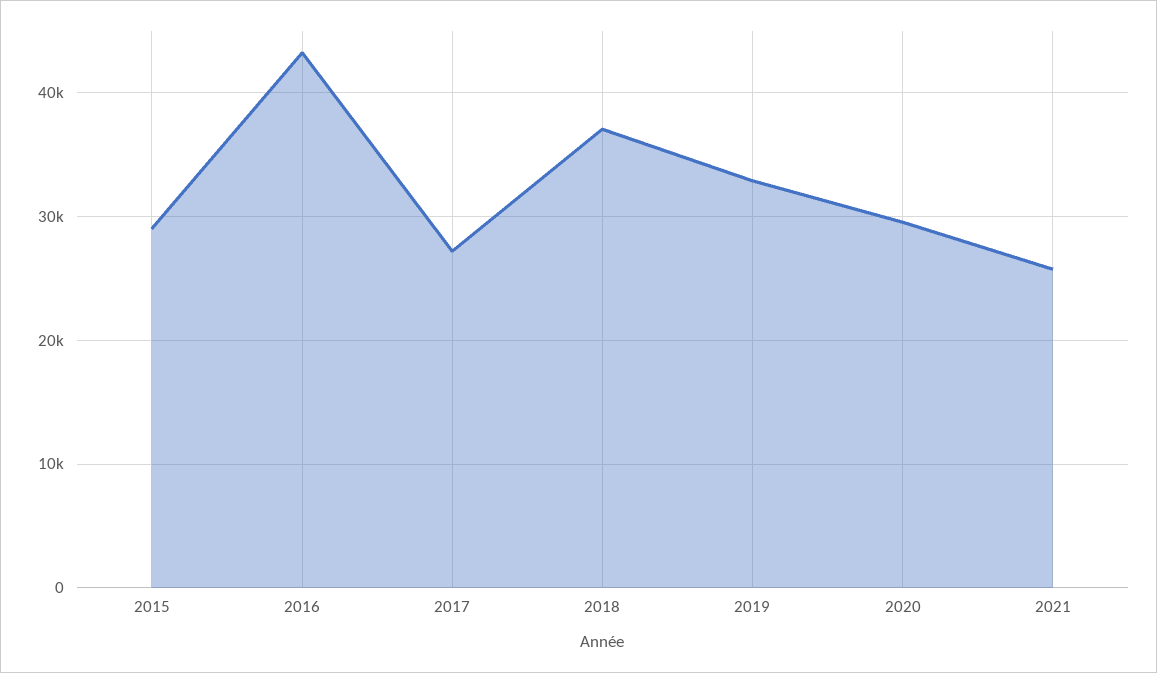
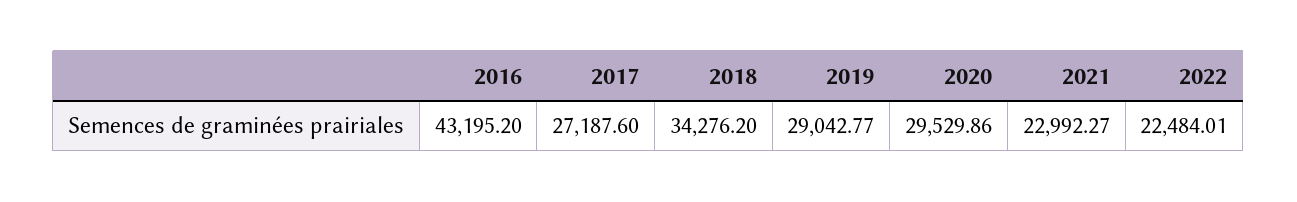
2015: 29000 -> none
2018: 37000 -> 34276.2
2019: 33000 -> 29042.77
2021: 26000 -> 22992.27
2022: none -> 22484.01

